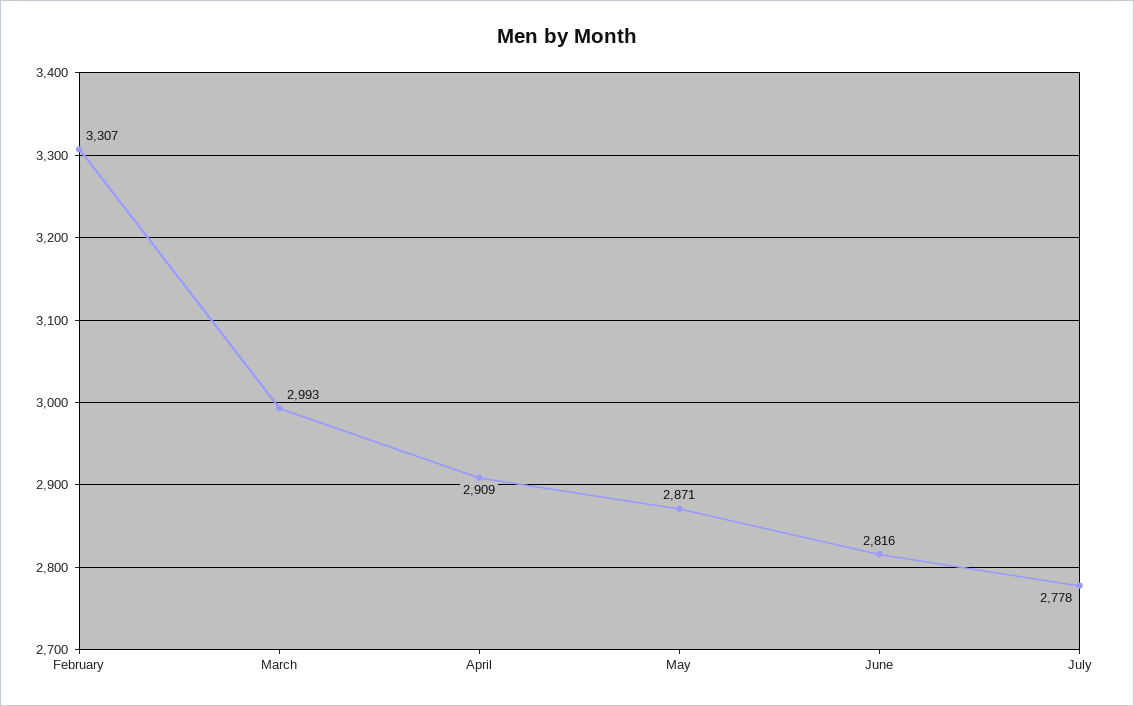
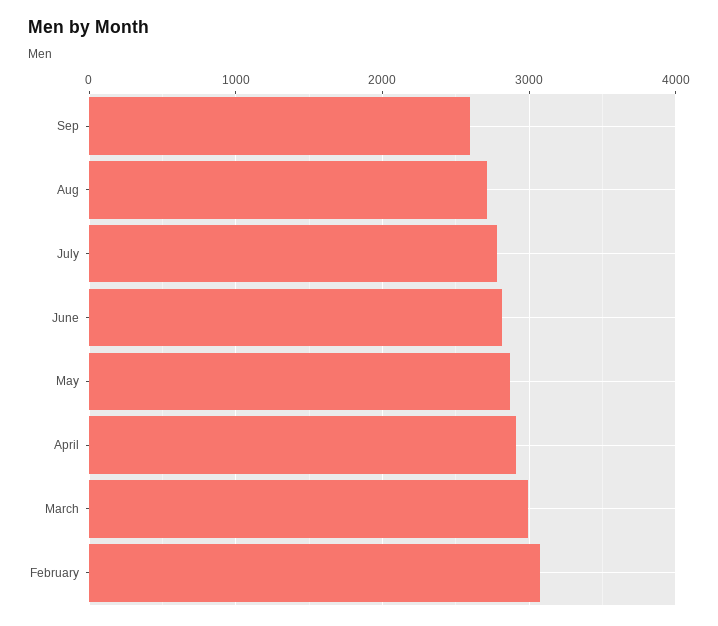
February: 3307 -> 3100
Sep: none -> 2600
Aug: none -> 2700

